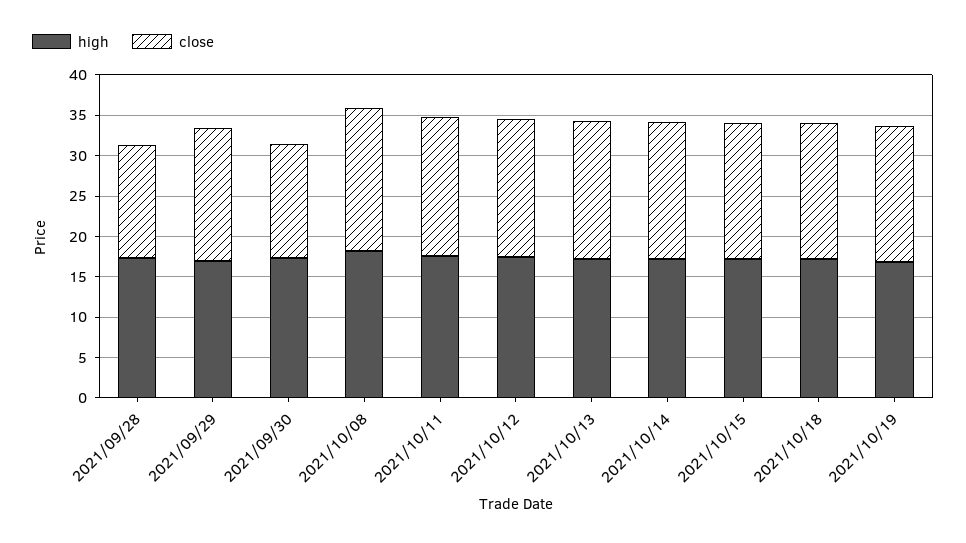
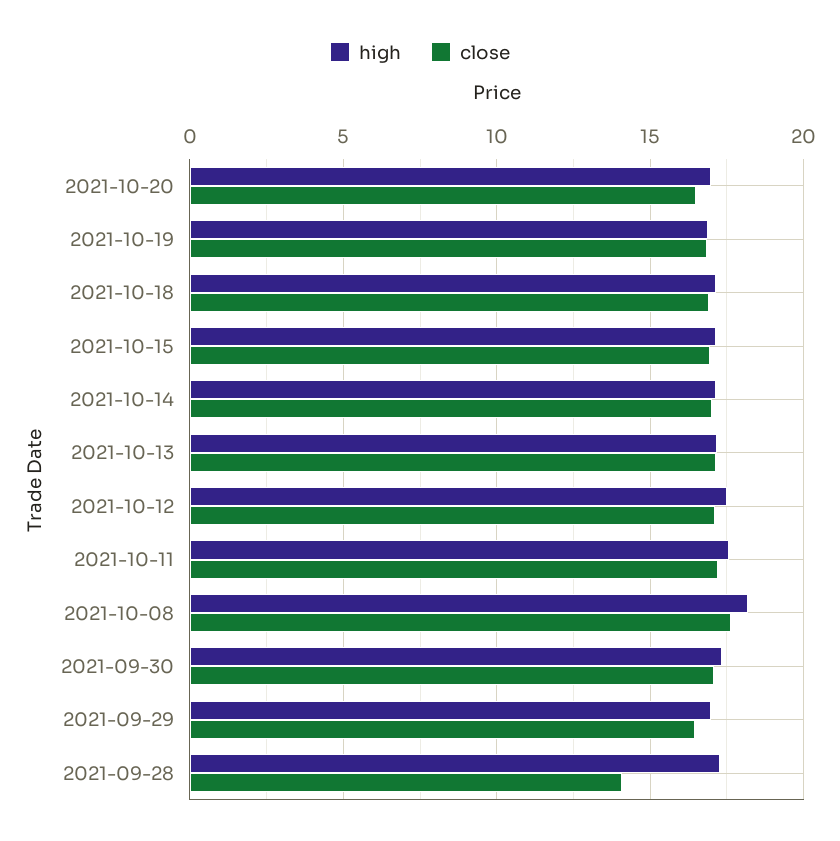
close, 2021/09/30: 14 -> 17
high, 2021-10-20: none -> 17
close, 2021-10-20: none -> 16.5

